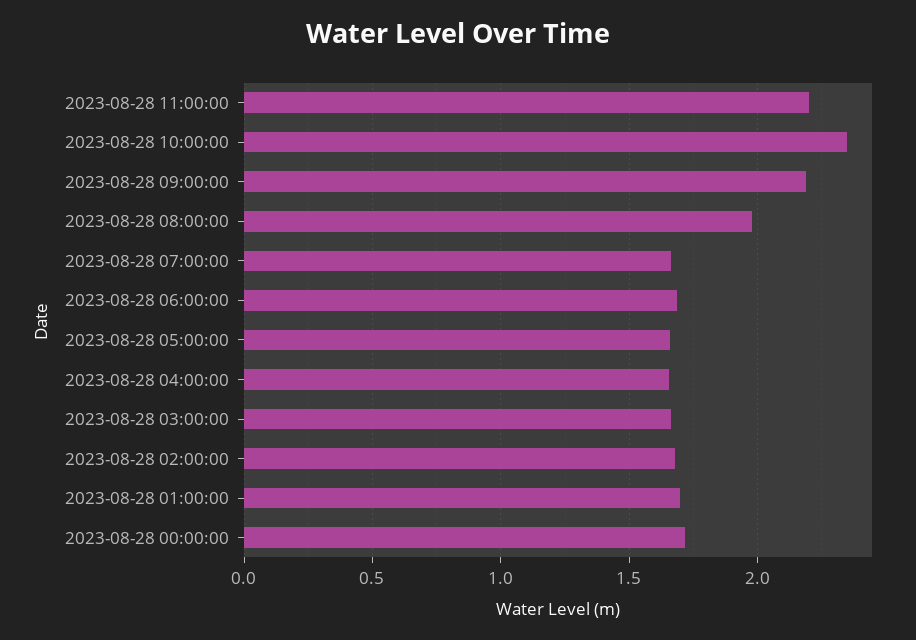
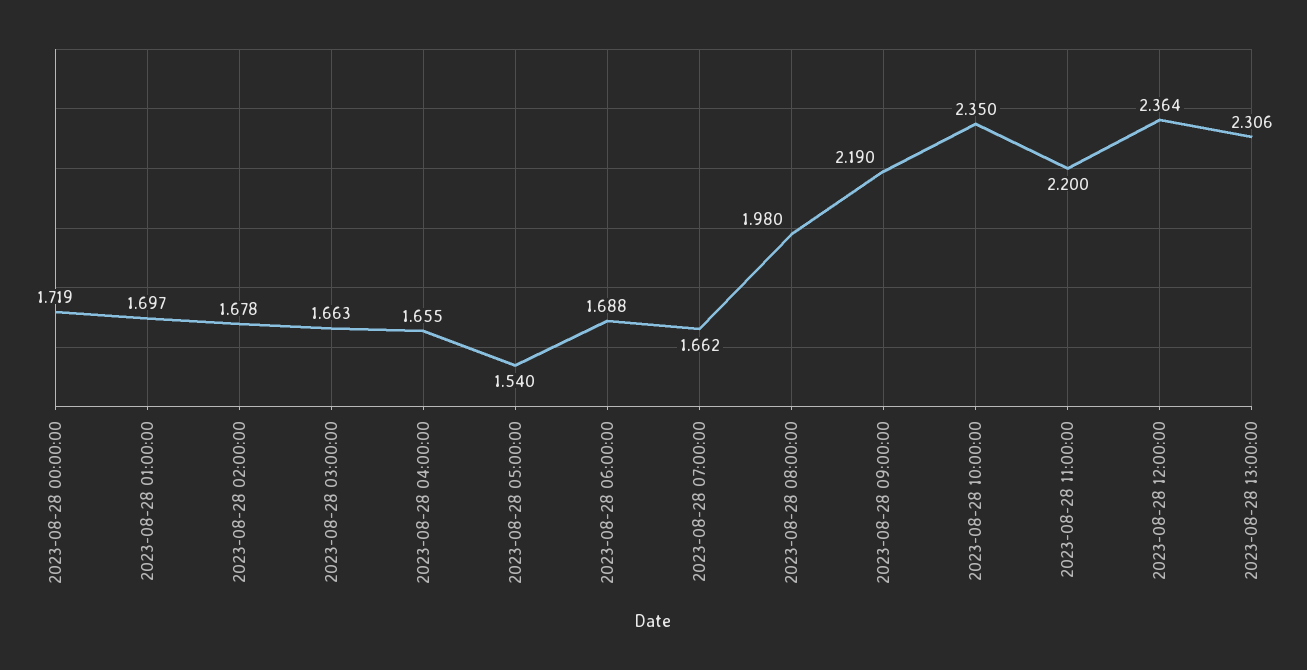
2023-08-28 05:00:00: 1.65 -> 1.54
2023-08-28 12:00:00: none -> 2.364
2023-08-28 13:00:00: none -> 2.306

